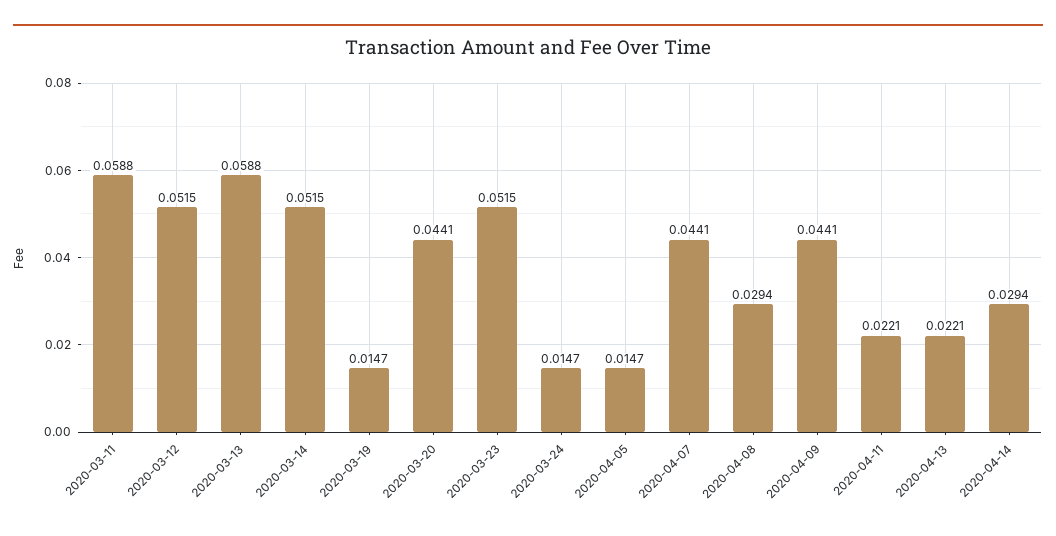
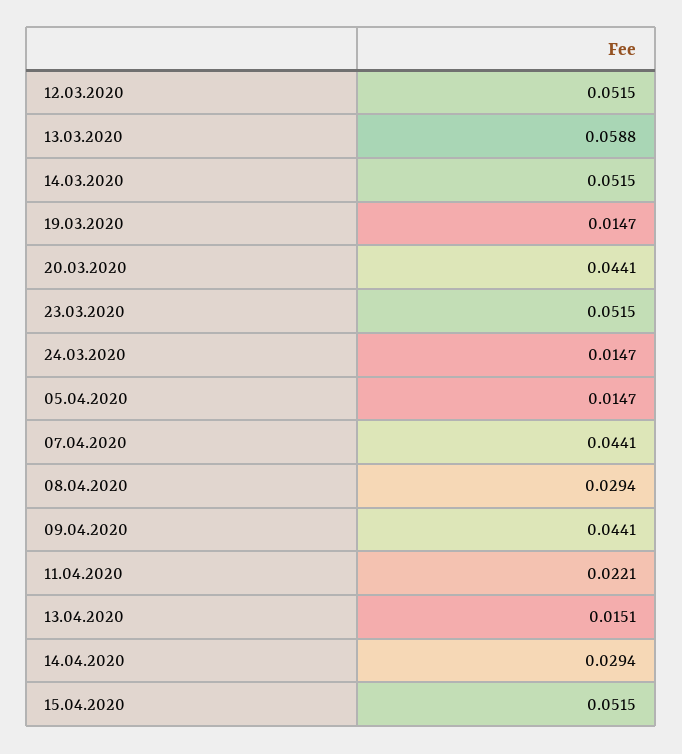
2020-03-11: 0.0588 -> none
2020-04-13: 0.0221 -> 0.0151
15.04.2020: none -> 0.0515

